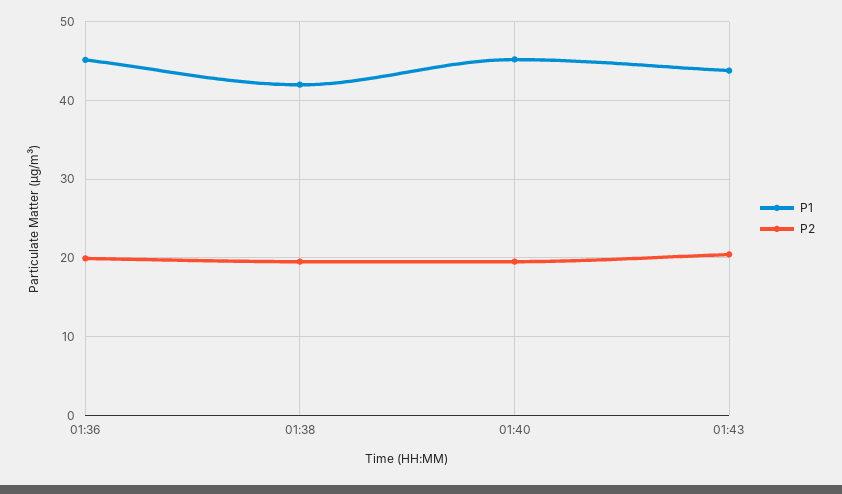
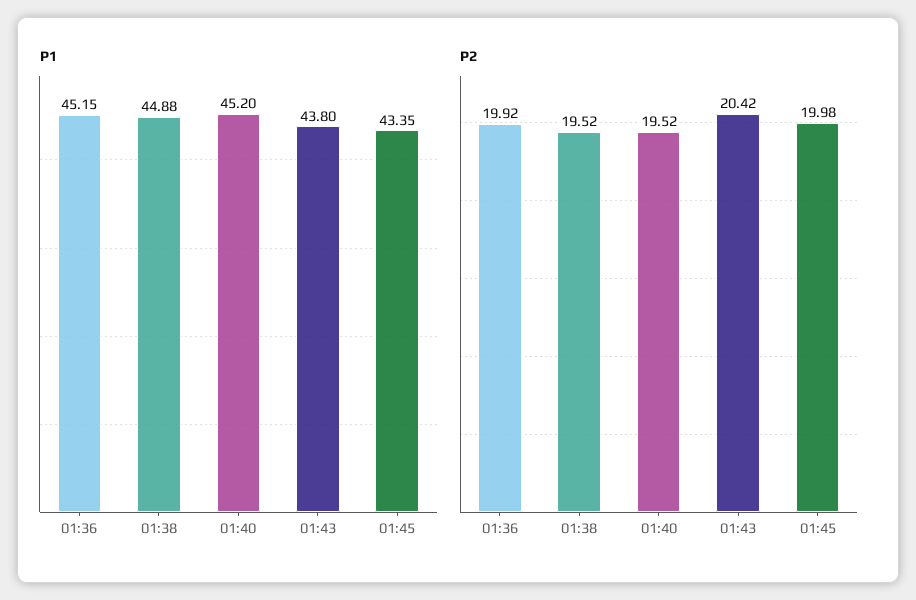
P1, 01:38: 42 -> 44.88
P1, 01:45: none -> 43.35
P2, 01:45: none -> 19.98

